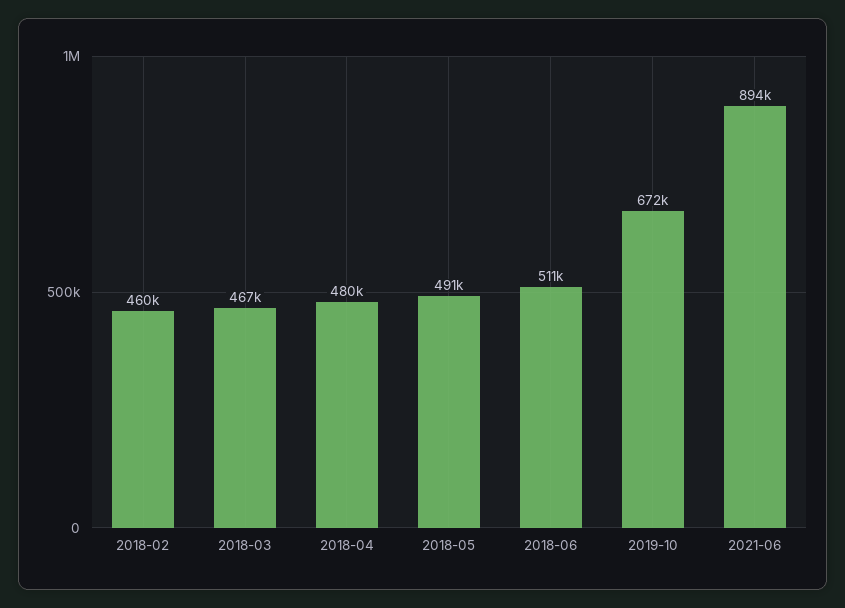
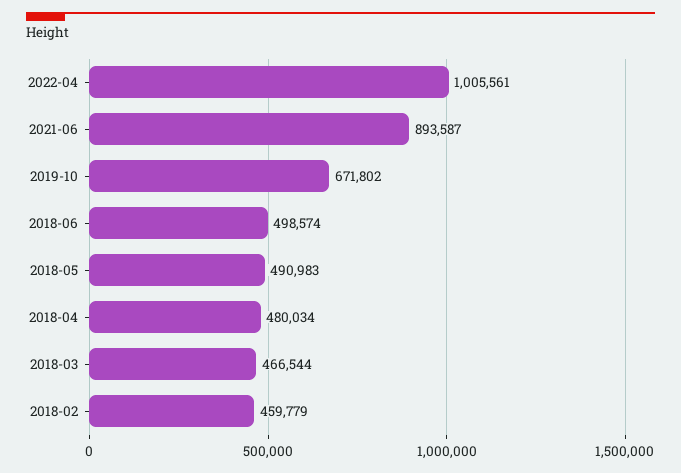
2018-06: 511000 -> 498574
2022-04: none -> 1005561

